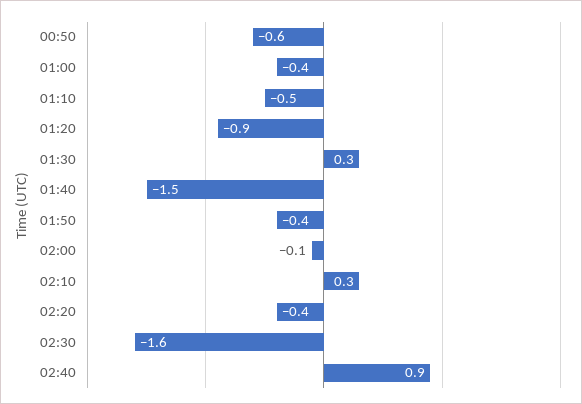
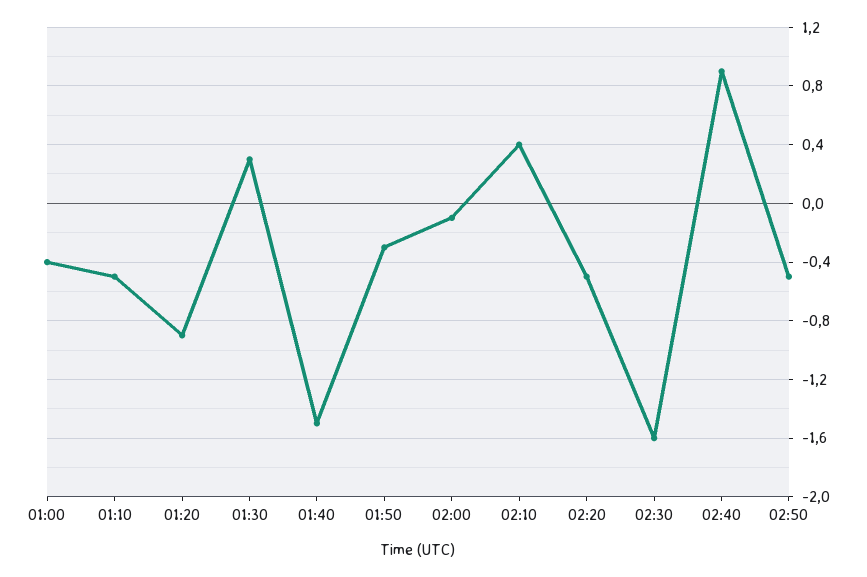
00:50: -0.6 -> none
01:50: -0.4 -> -0.3
02:10: 0.3 -> 0.4
02:20: -0.4 -> -0.5
02:50: none -> -0.5

